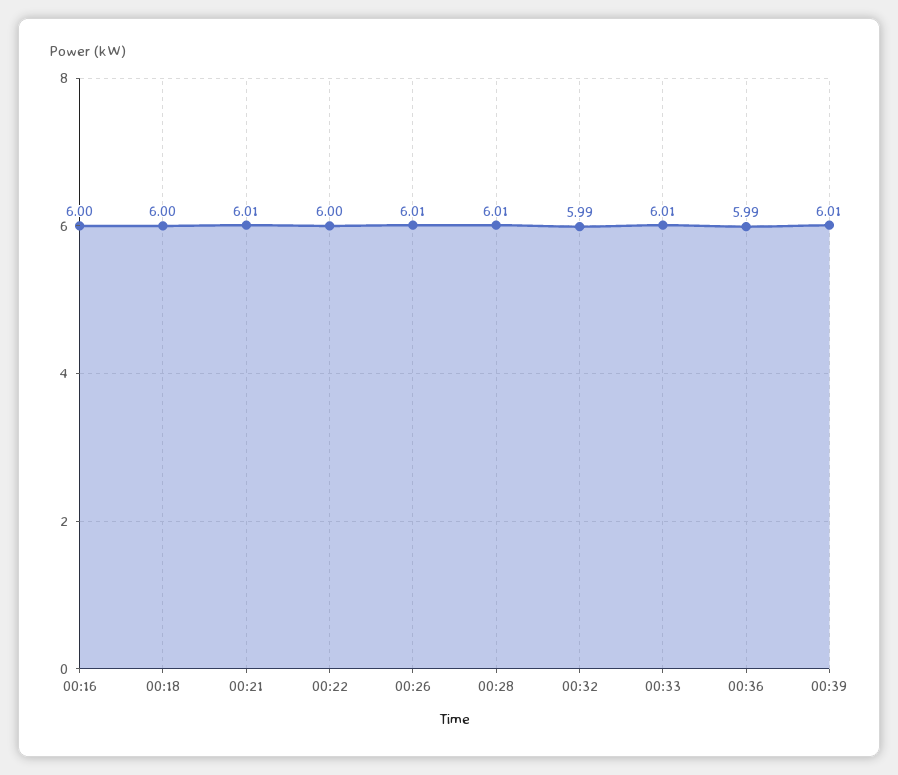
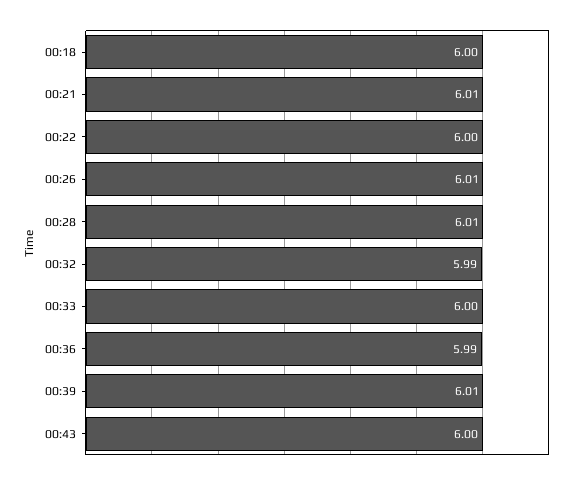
00:16: 6 -> none
00:33: 6.01 -> 6
00:43: none -> 6

